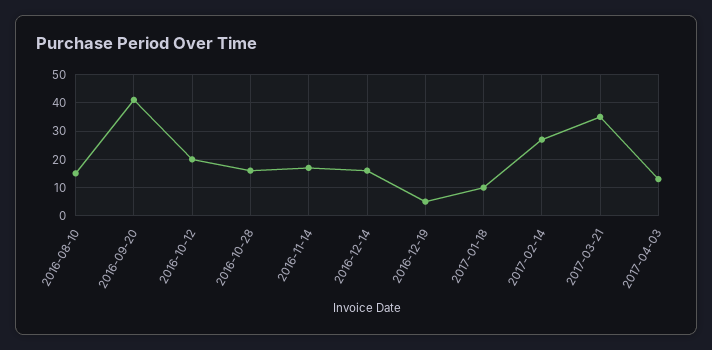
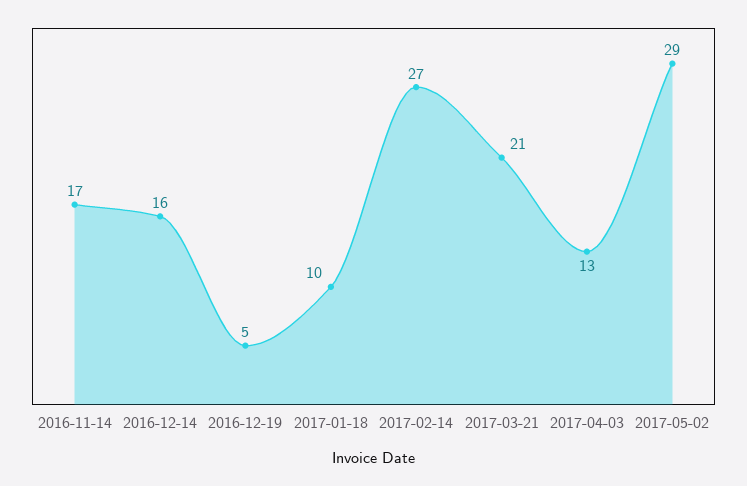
2016-08-10: 15 -> none
2016-09-20: 40 -> none
2016-10-12: 20 -> none
2016-10-28: 15 -> none
2017-03-21: 35 -> 21
2017-05-02: none -> 29

